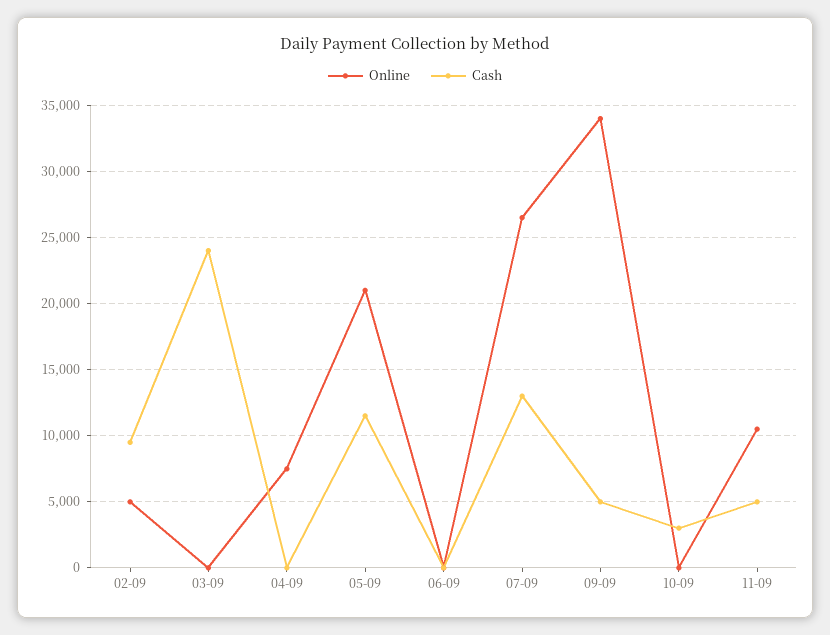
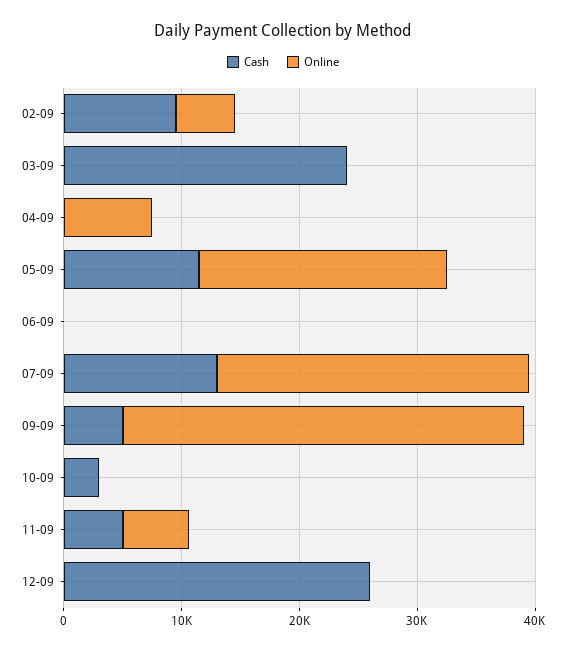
Online, 11-09: 10500 -> 6000
Cash, 12-09: none -> 26000
Online, 12-09: none -> 0

